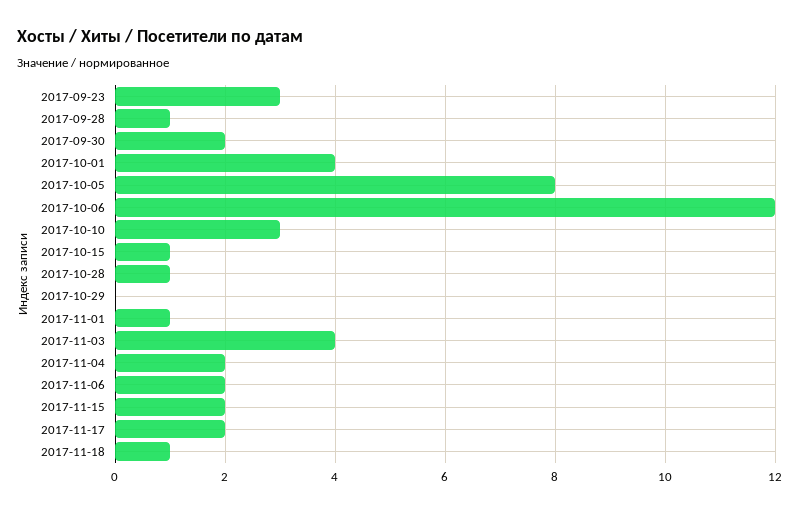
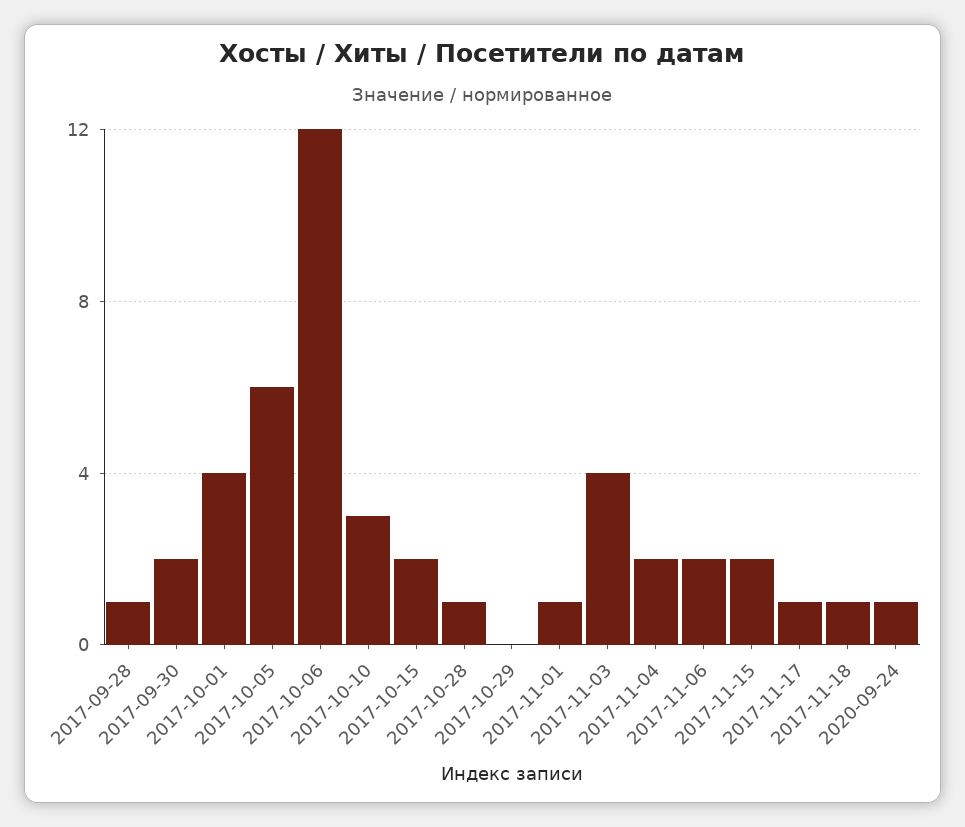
2017-09-23: 3 -> none
2017-10-05: 8 -> 6
2017-10-15: 1 -> 2
2017-11-17: 2 -> 1
2020-09-24: none -> 1

